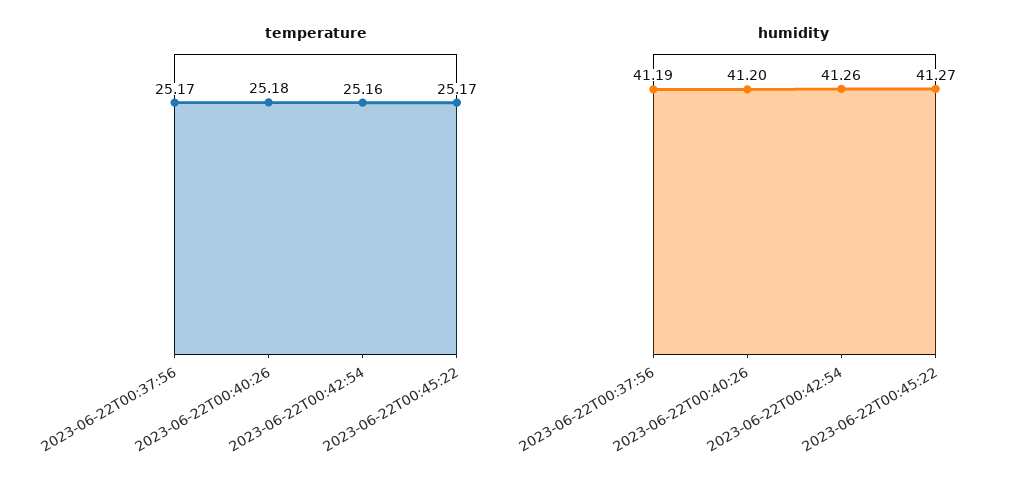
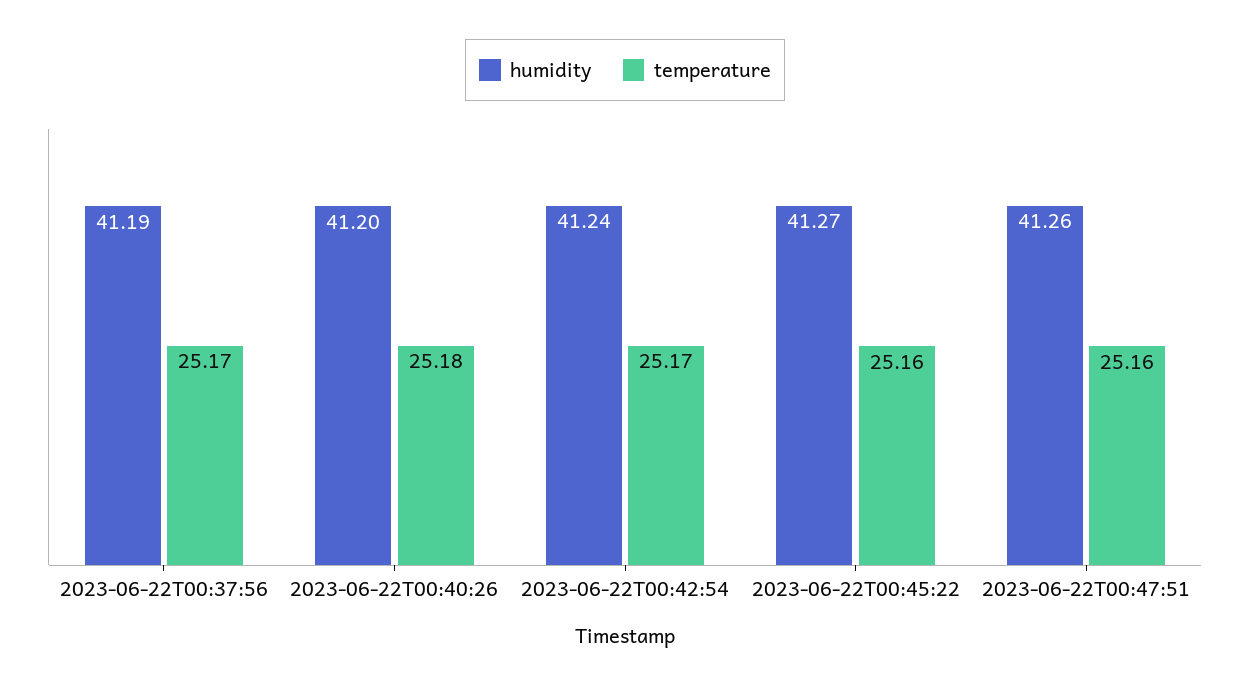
temperature, 2023-06-22T00:42:54: 25.16 -> 25.17
temperature, 2023-06-22T00:45:22: 25.17 -> 25.16
humidity, 2023-06-22T00:42:54: 41.26 -> 41.24
humidity, 2023-06-22T00:47:51: none -> 41.26
temperature, 2023-06-22T00:47:51: none -> 25.16

